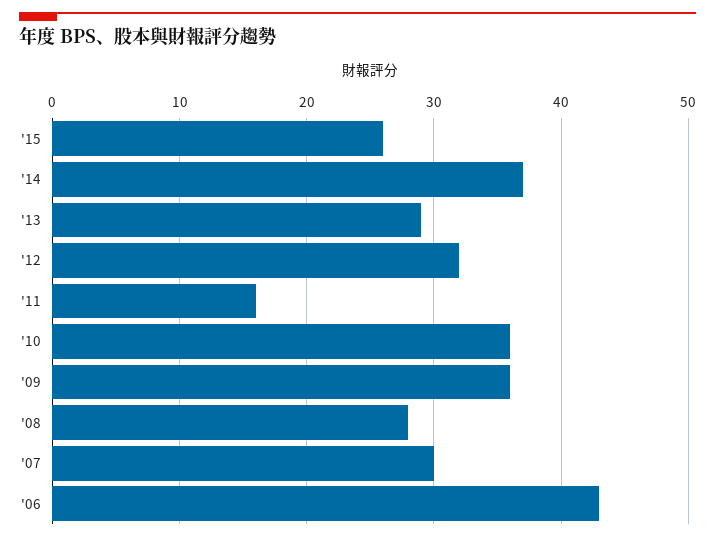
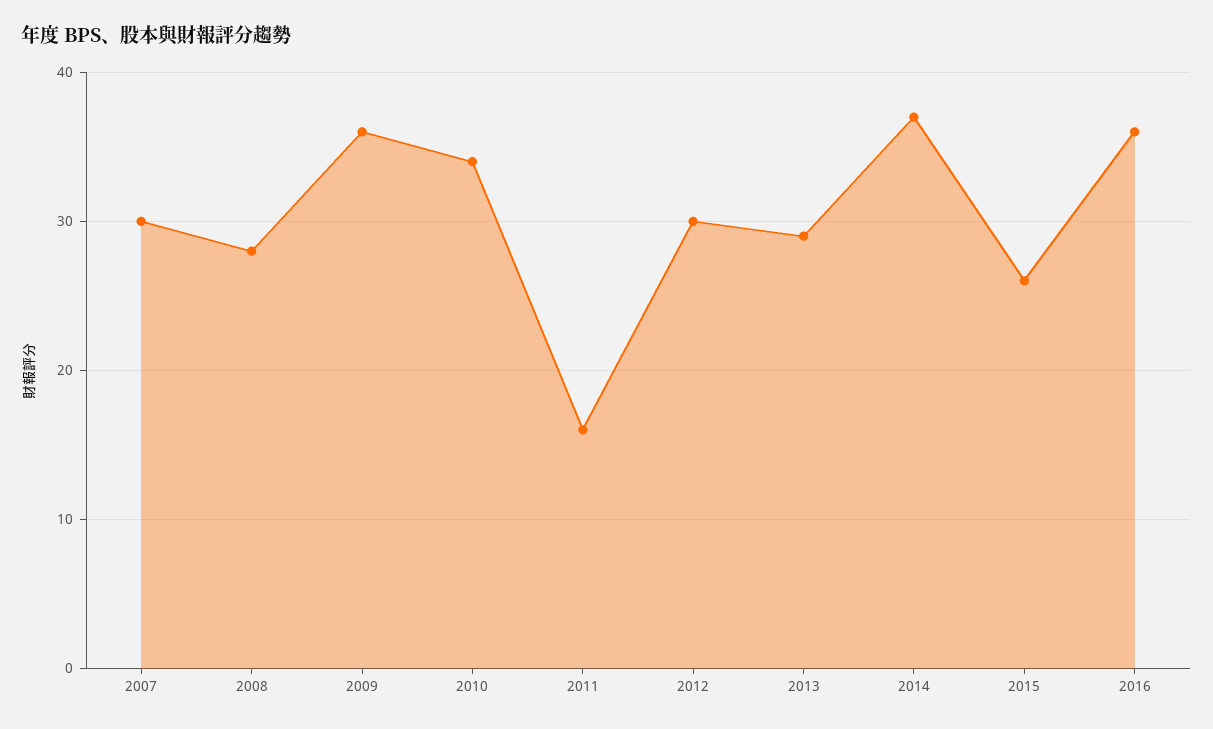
'12: 32 -> 30
'10: 36 -> 34
'06: 43 -> none
2016: none -> 36

